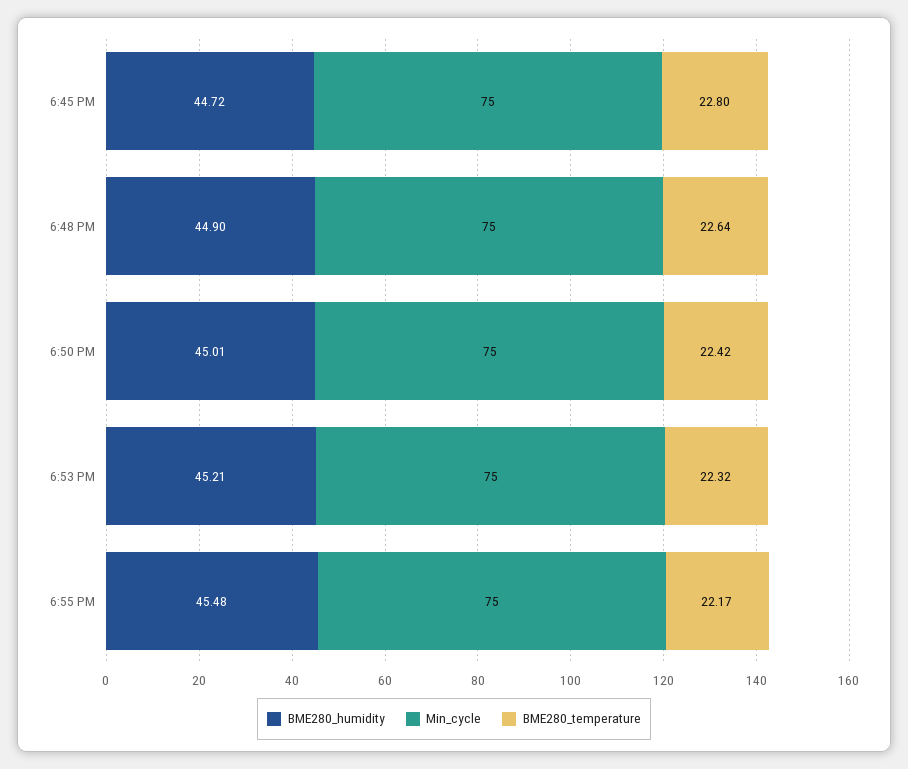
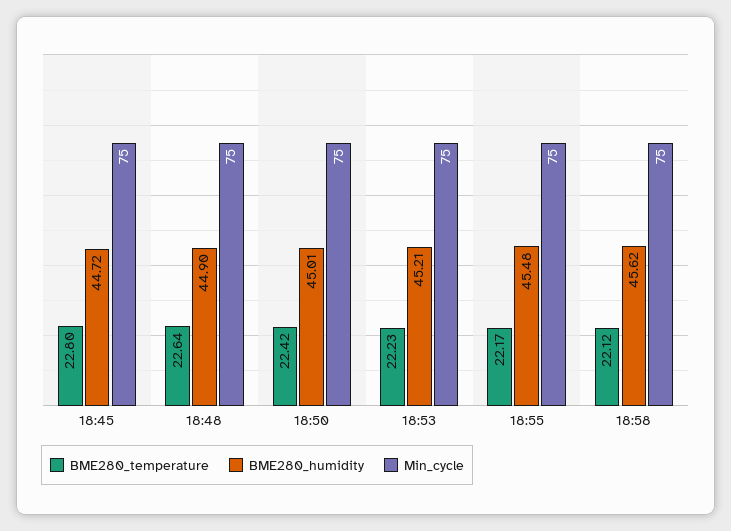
BME280_temperature, 6:53 PM: 22.32 -> 22.23
BME280_temperature, 18:58: none -> 22.12
BME280_humidity, 18:58: none -> 45.62
Min_cycle, 18:58: none -> 75

